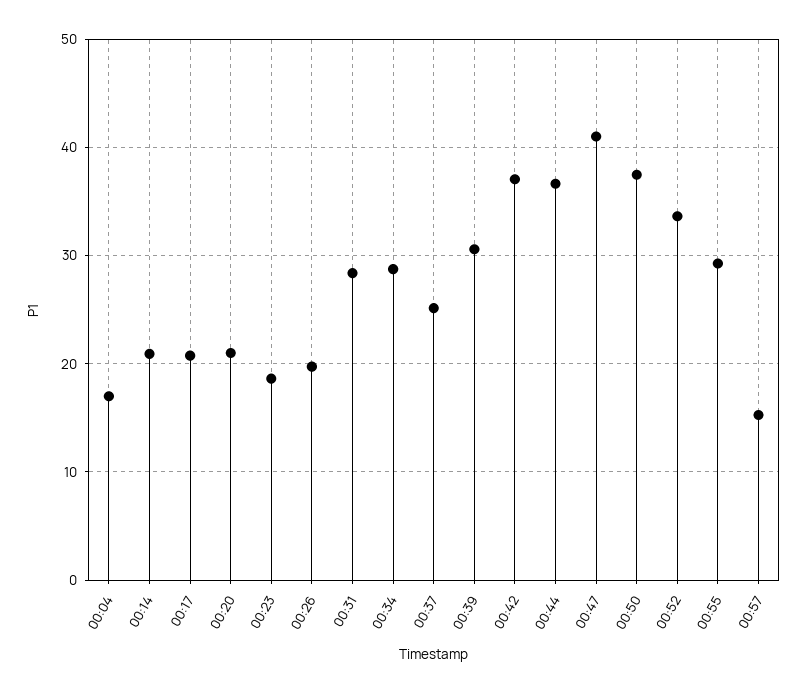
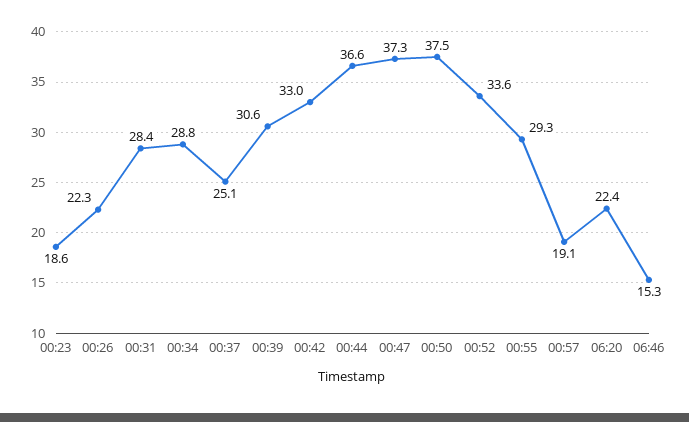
00:04: 17 -> none
00:14: 21 -> none
00:17: 21 -> none
00:20: 21 -> none
00:26: 20 -> 22.3
00:42: 37 -> 33
00:47: 41 -> 37.3
00:57: 15 -> 19.1
06:20: none -> 22.4
06:46: none -> 15.3

